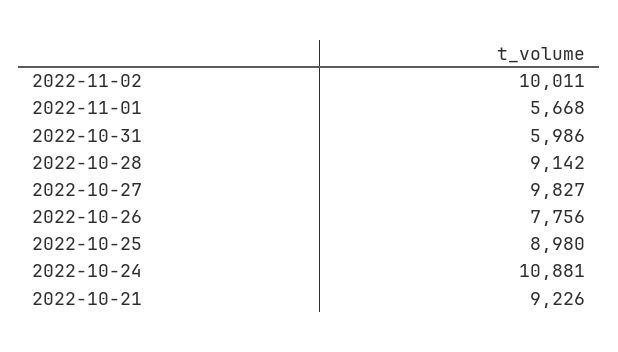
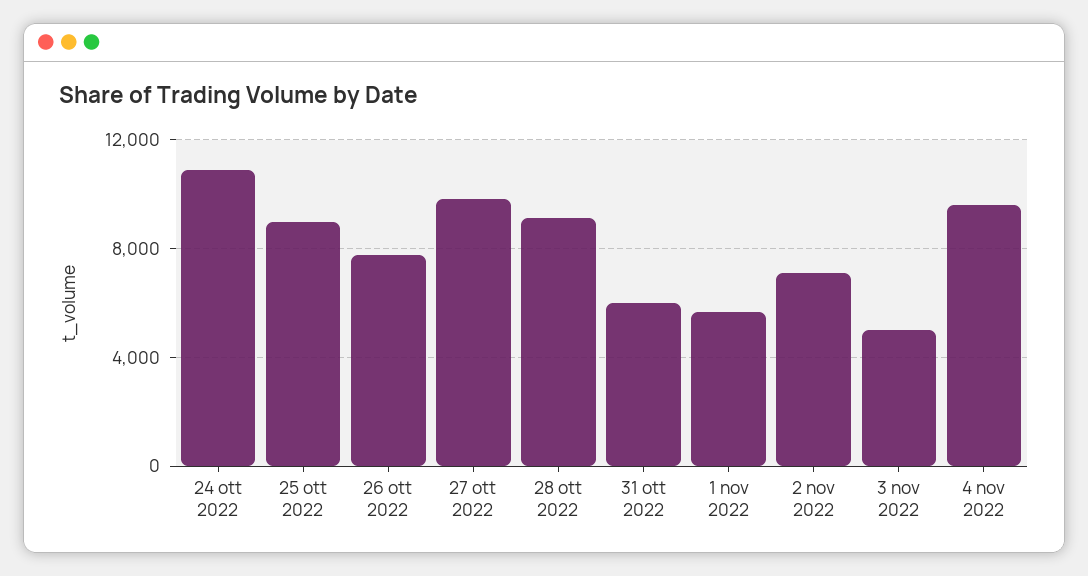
2022-11-02: 10011 -> 7000
2022-10-21: 9226 -> none
3 nov 2022: none -> 5000
4 nov 2022: none -> 9500

